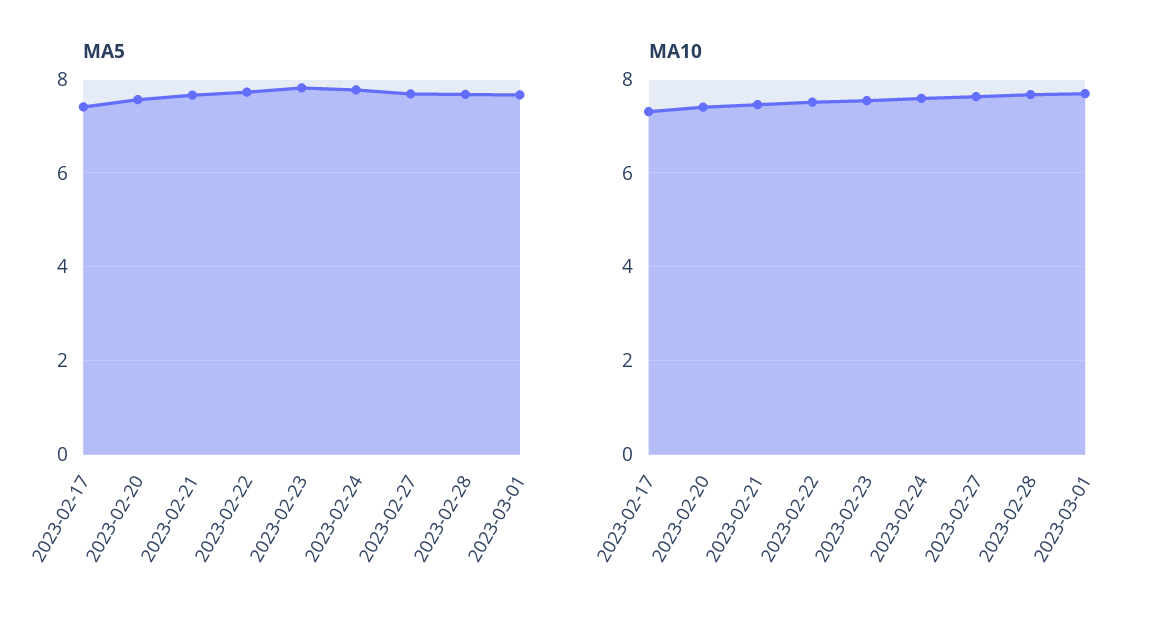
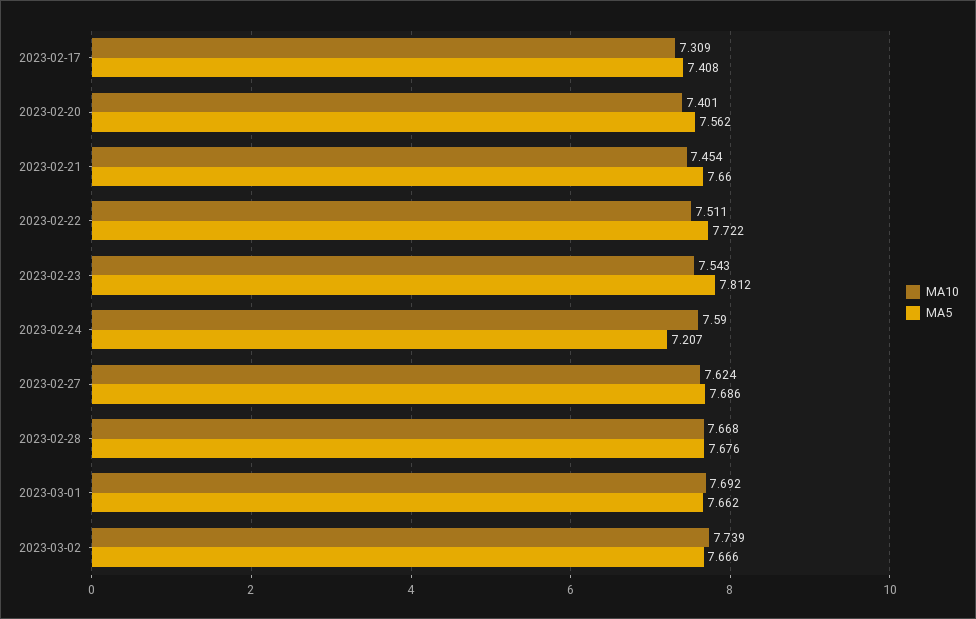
MA5, 2023-02-24: 7.8 -> 7.207
MA10, 2023-03-02: none -> 7.739
MA5, 2023-03-02: none -> 7.666

